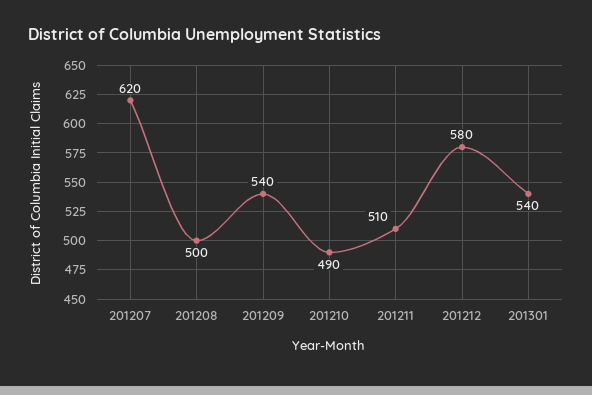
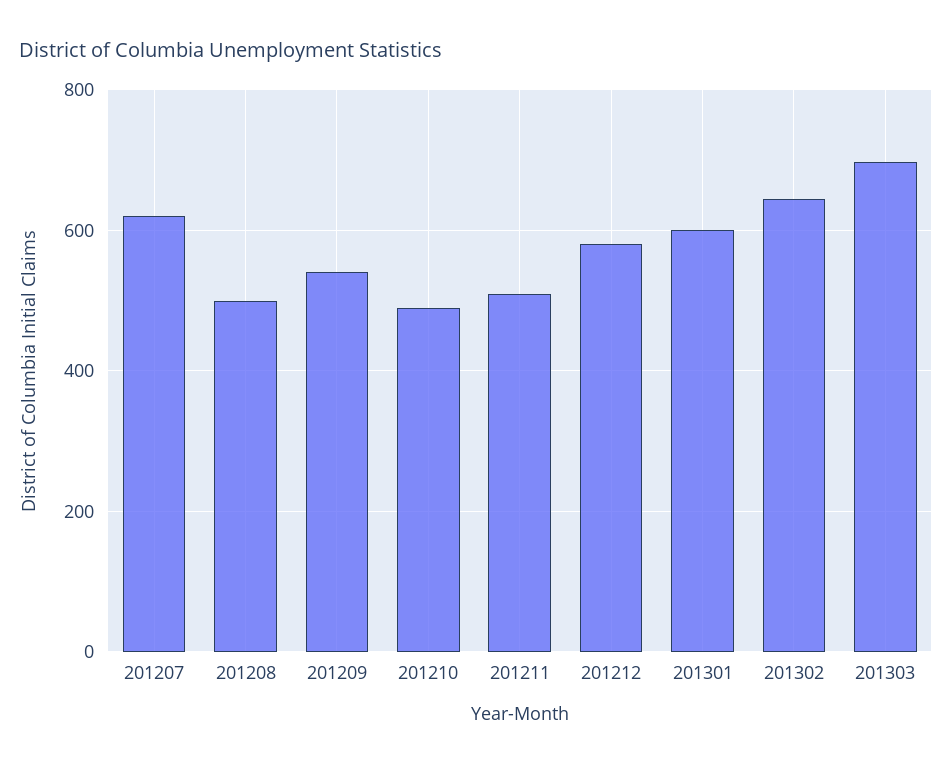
201301: 540 -> 600
201302: none -> 640
201303: none -> 700

